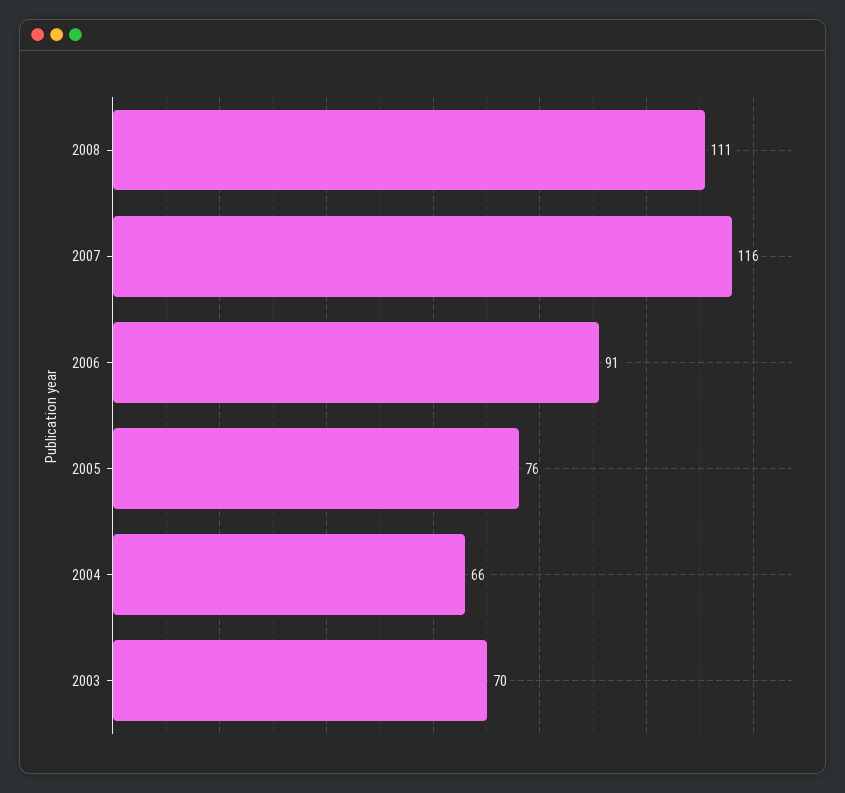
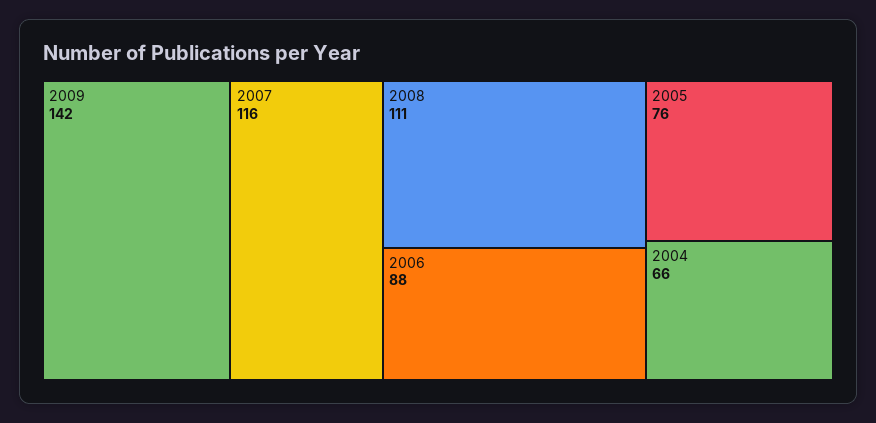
2006: 91 -> 88
2003: 70 -> none
2009: none -> 142

